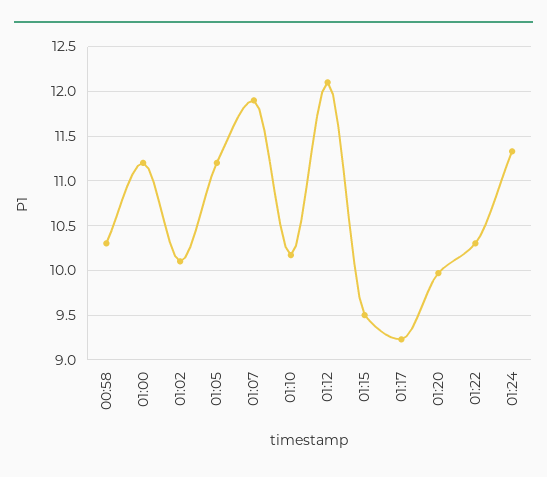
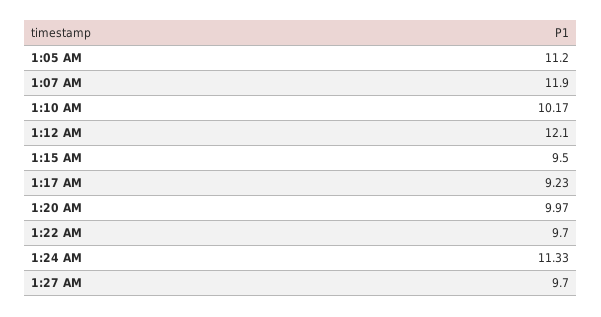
00:58: 10.3 -> none
01:00: 11.2 -> none
01:02: 10.1 -> none
01:22: 10.3 -> 9.7
1:27 AM: none -> 9.7

